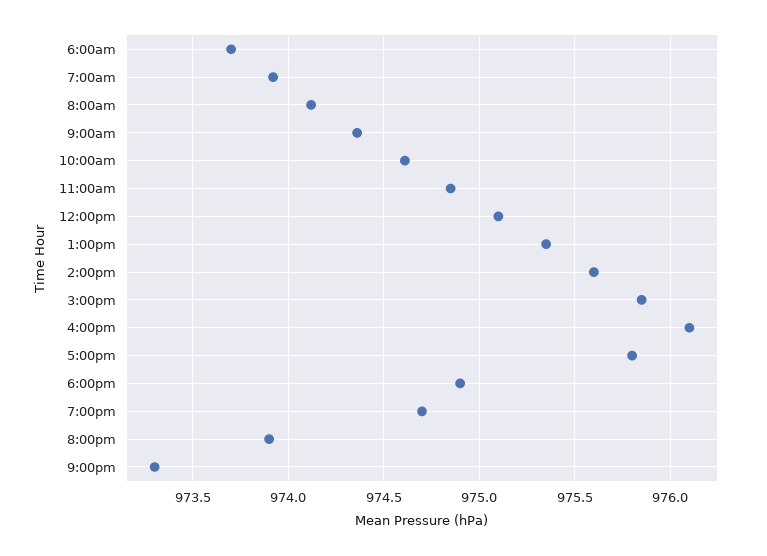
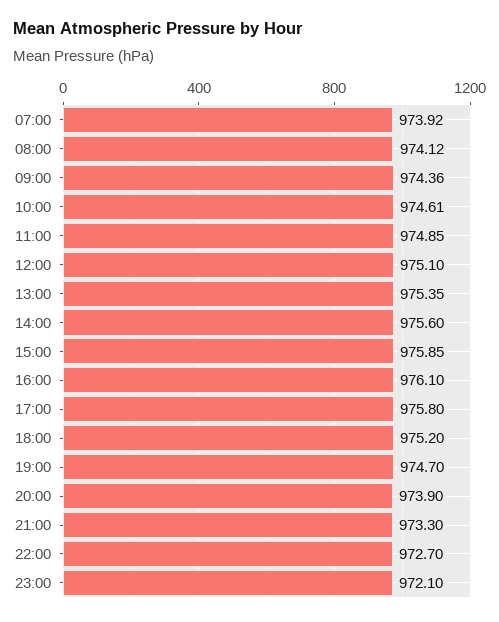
6:00am: 973.7 -> none
6:00pm: 974.9 -> 975.2
22:00: none -> 972.7
23:00: none -> 972.1

